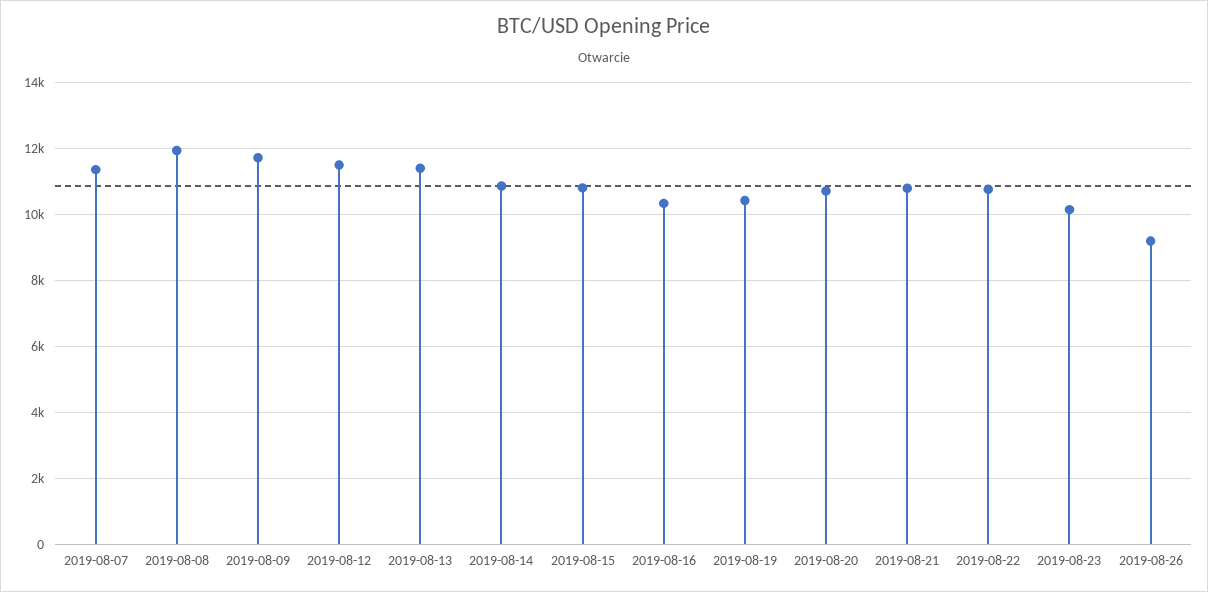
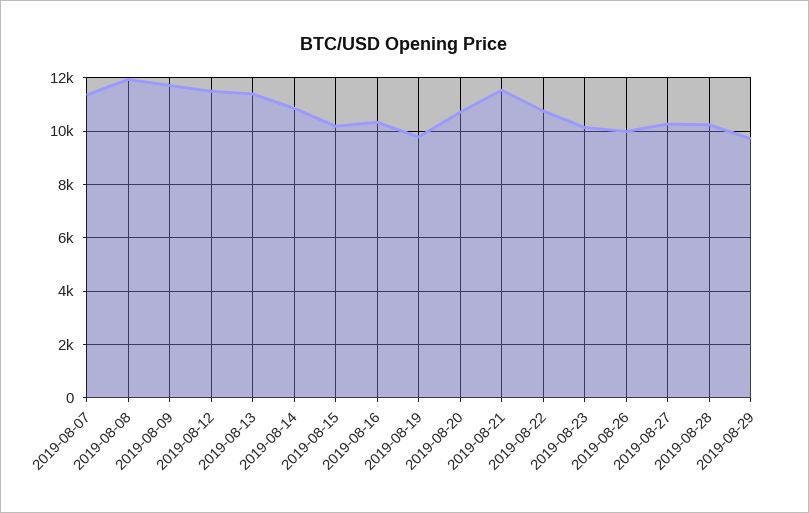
2019-08-15: 10800 -> 10250
2019-08-19: 10400 -> 9750
2019-08-21: 10800 -> 11500
2019-08-26: 9200 -> 10000
2019-08-27: none -> 10250
2019-08-28: none -> 10250
2019-08-29: none -> 9750

